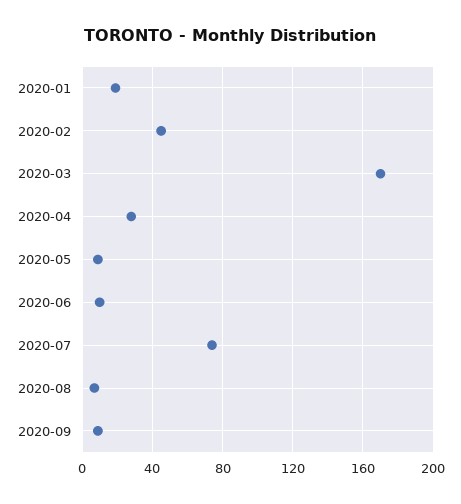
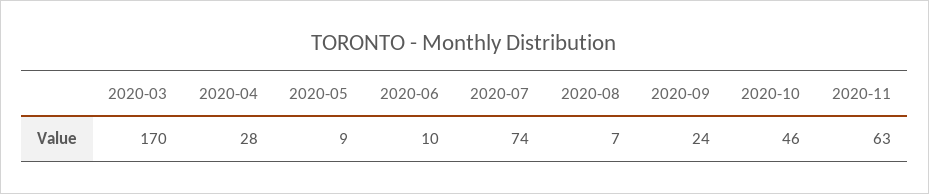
2020-01: 20 -> none
2020-02: 45 -> none
2020-09: 10 -> 24
2020-10: none -> 46
2020-11: none -> 63

